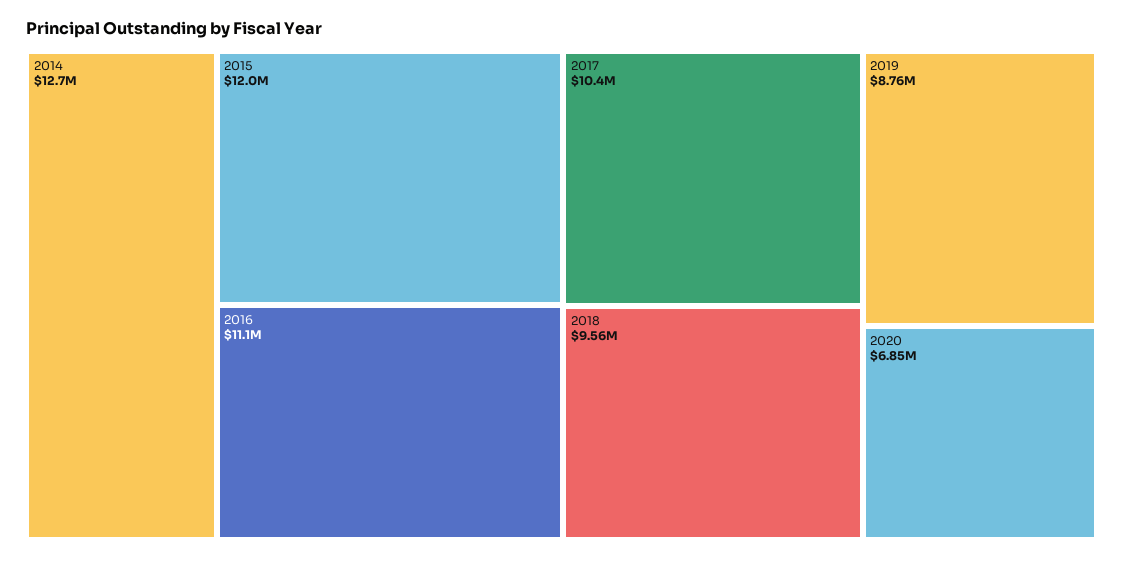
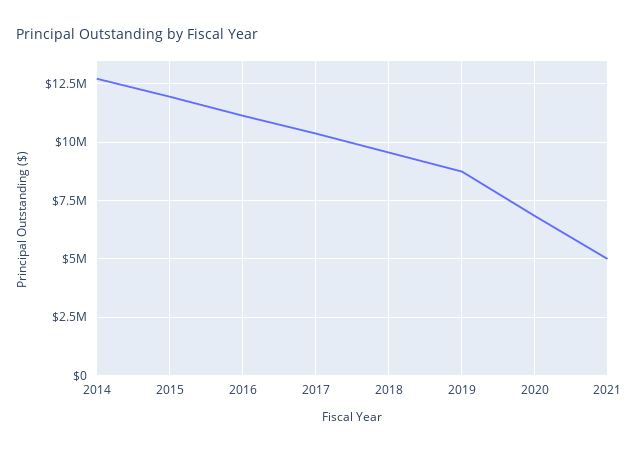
2021: none -> 5000000

